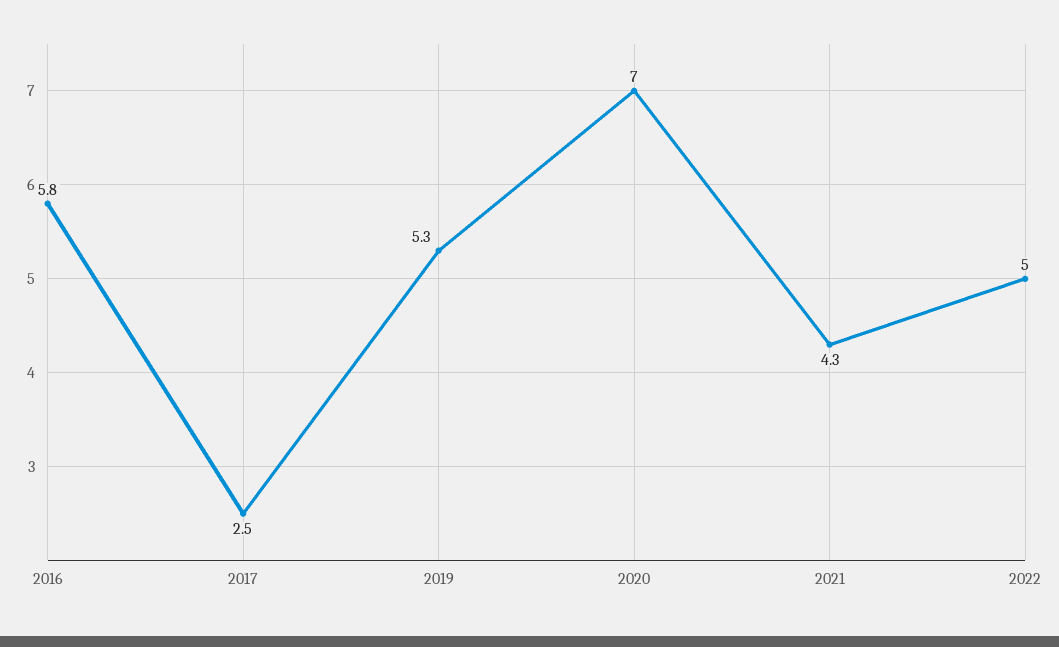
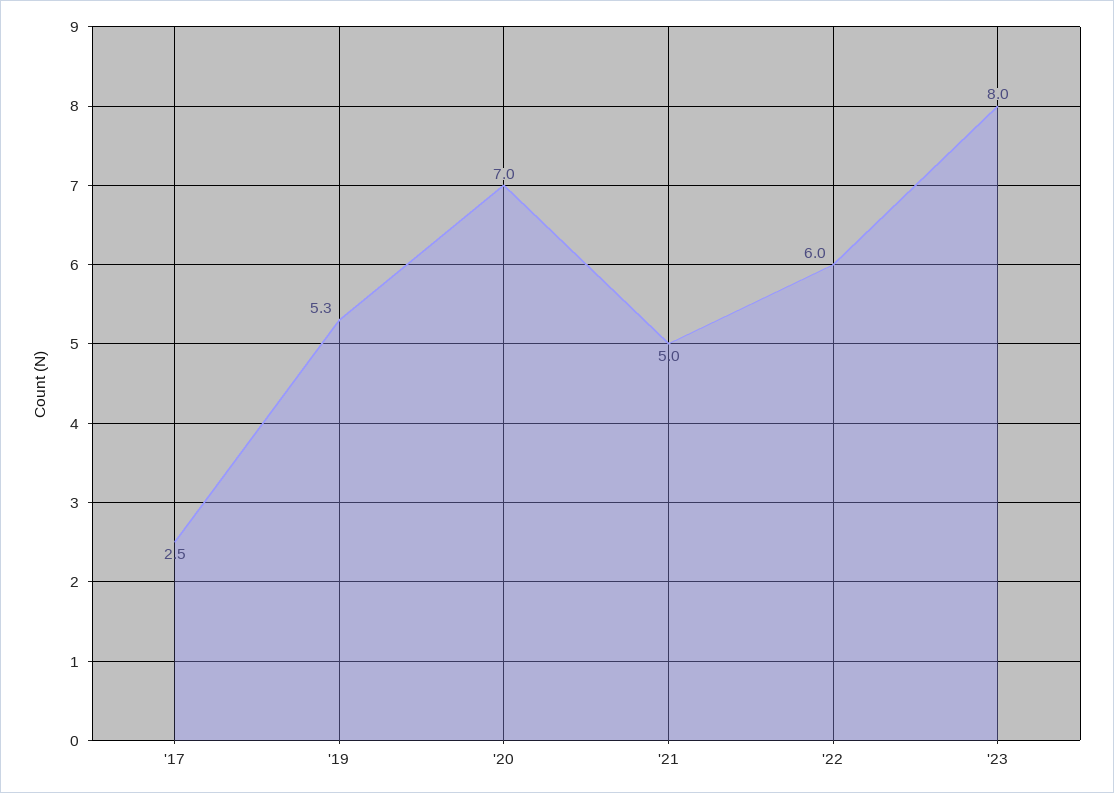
2016: 5.8 -> none
2021: 4.3 -> 5
2022: 5 -> 6
'23: none -> 8

